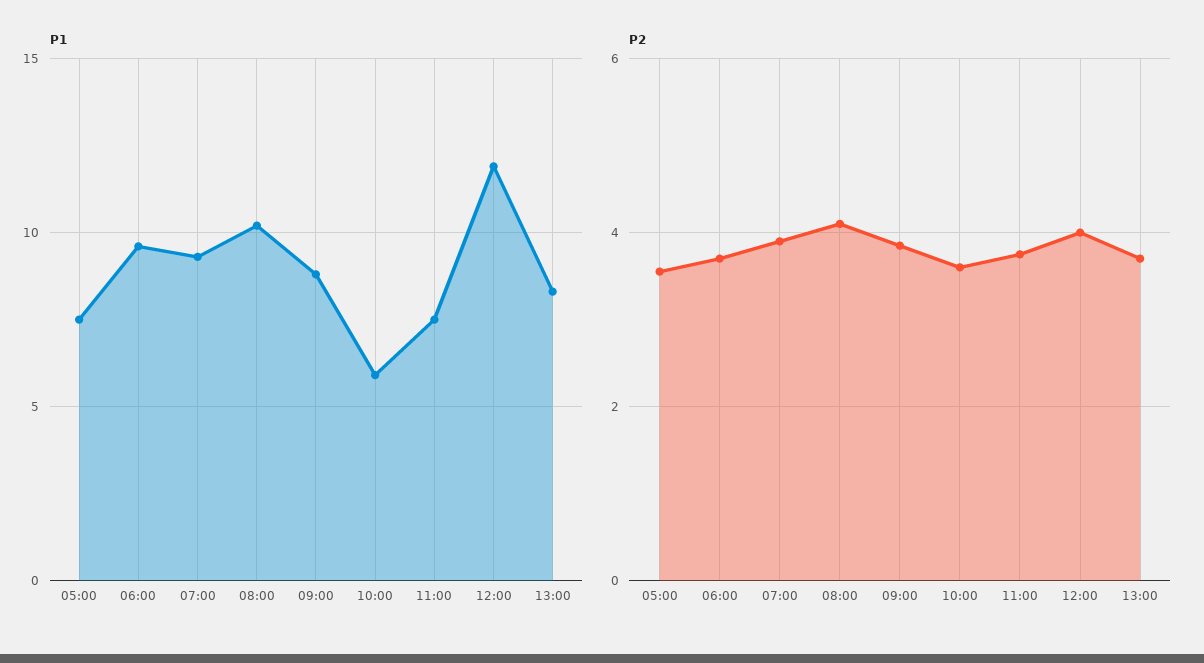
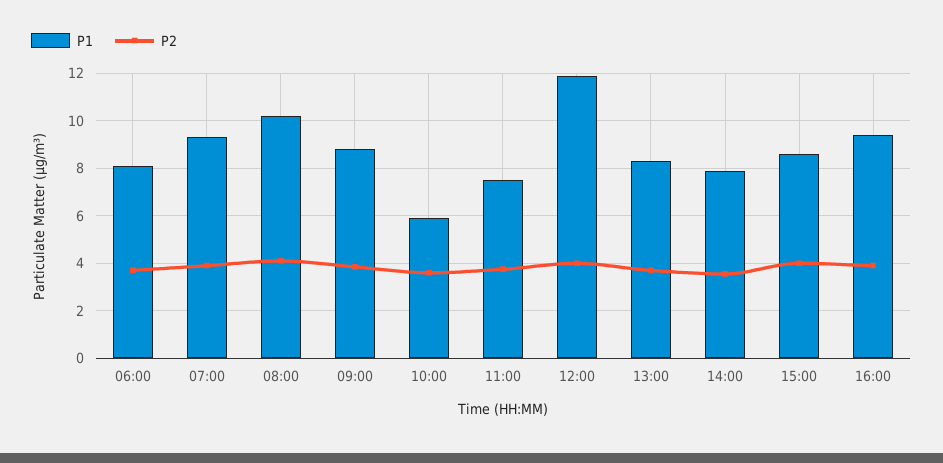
P1, 05:00: 7.5 -> none
P1, 06:00: 9.5 -> 8
P2, 05:00: 3.6 -> none
P1, 14:00: none -> 8
P2, 14:00: none -> 3.5
P1, 15:00: none -> 8.5
P2, 15:00: none -> 4
P1, 16:00: none -> 9.5
P2, 16:00: none -> 4

